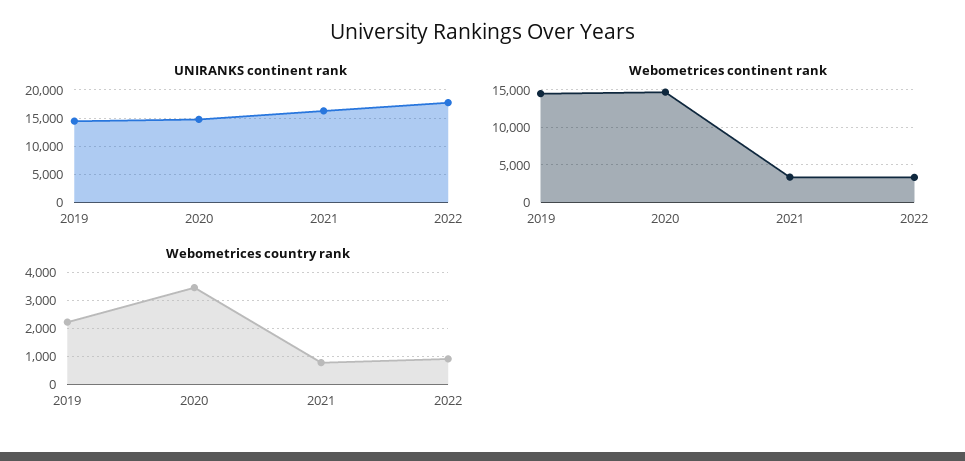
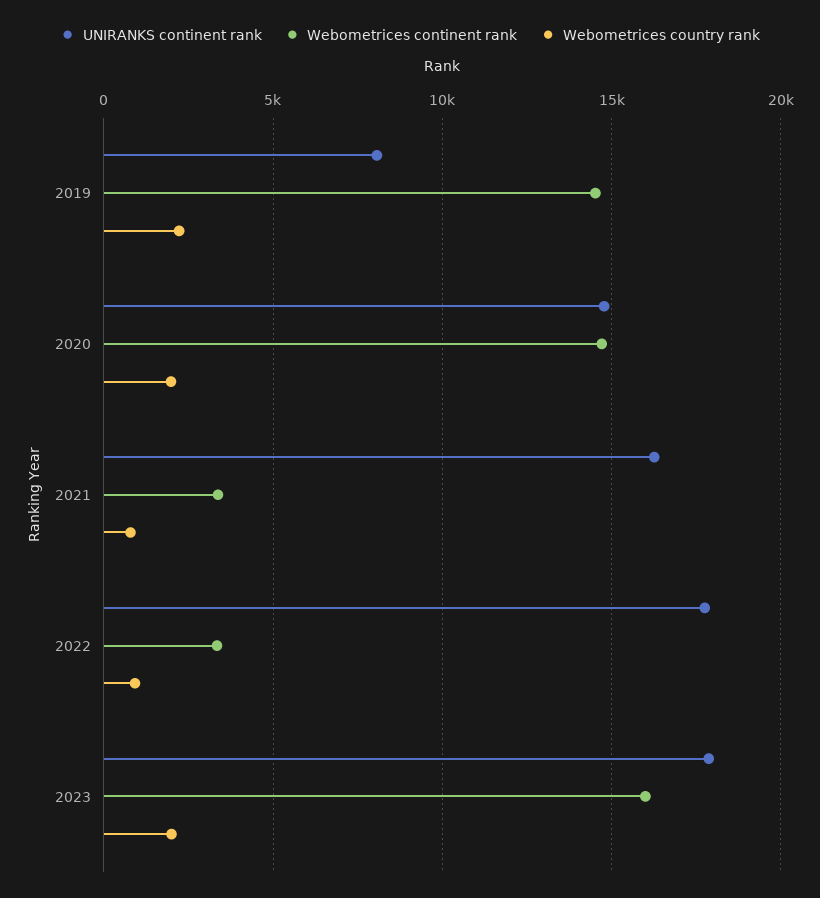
UNIRANKS continent rank, 2019: 15000 -> 8000
Webometrices country rank, 2020: 3500 -> 2000
UNIRANKS continent rank, 2023: none -> 18000
Webometrices continent rank, 2023: none -> 16000
Webometrices country rank, 2023: none -> 2000

